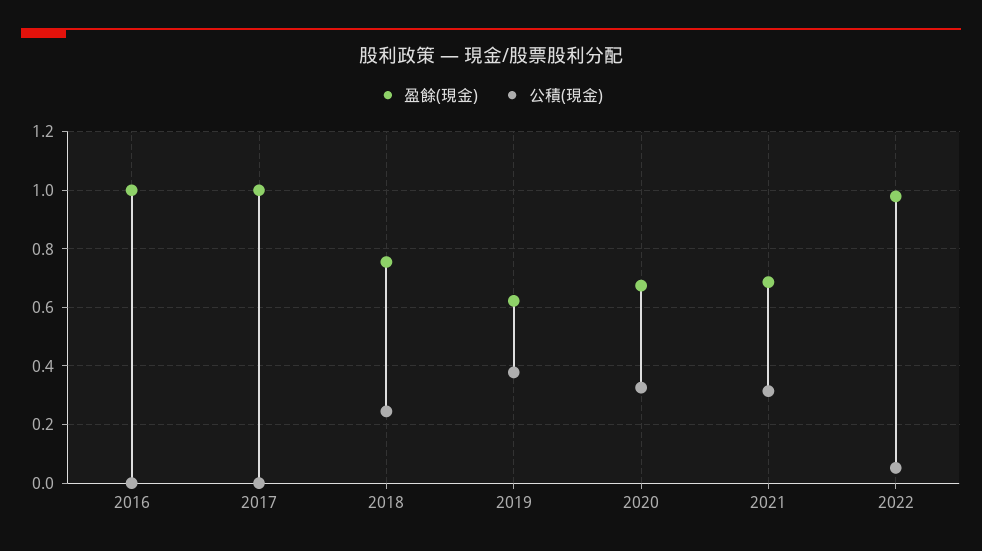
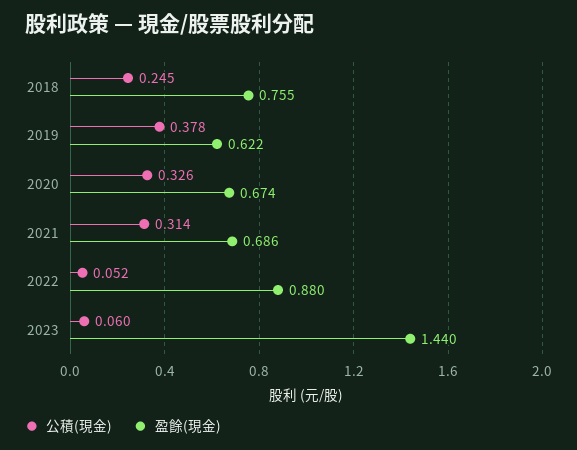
盈餘(現金), 2016: 1 -> none
公積(現金), 2016: 0 -> none
盈餘(現金), 2017: 1 -> none
公積(現金), 2017: 0 -> none
盈餘(現金), 2022: 0.975 -> 0.88
公積(現金), 2023: none -> 0.06
盈餘(現金), 2023: none -> 1.44

